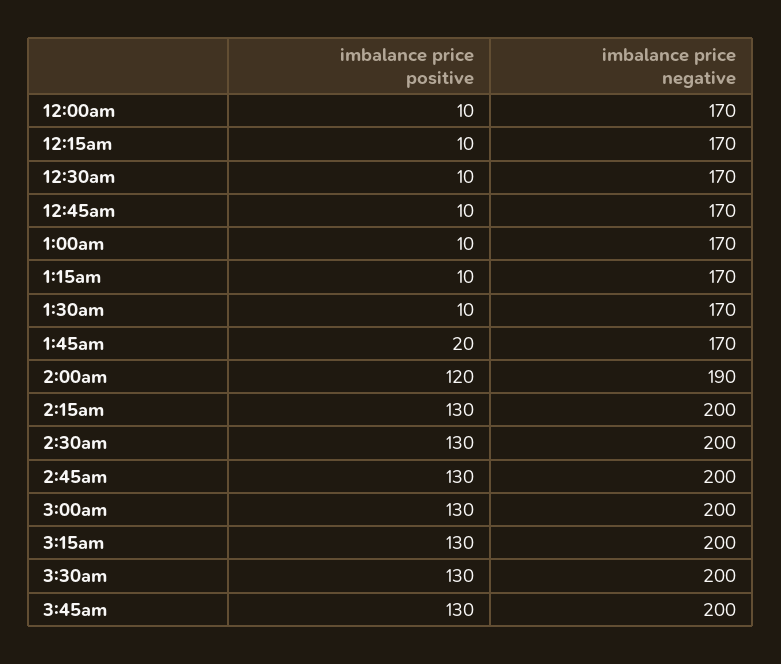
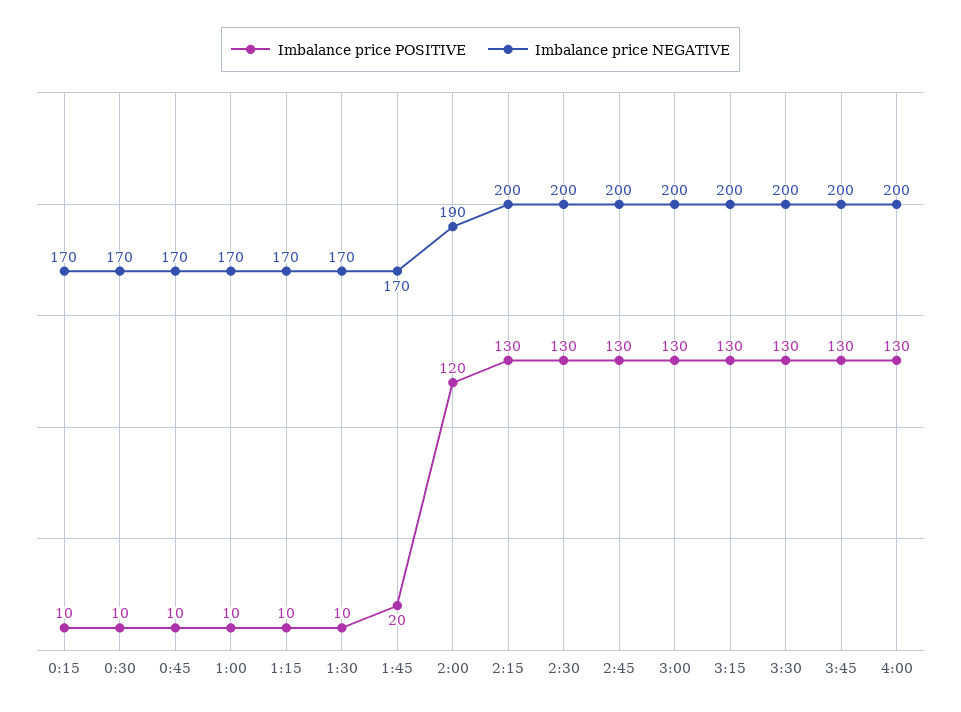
imbalance price positive, 12:00am: 10 -> none
imbalance price negative, 12:00am: 170 -> none
imbalance price positive, 4:00: none -> 130
imbalance price negative, 4:00: none -> 200

